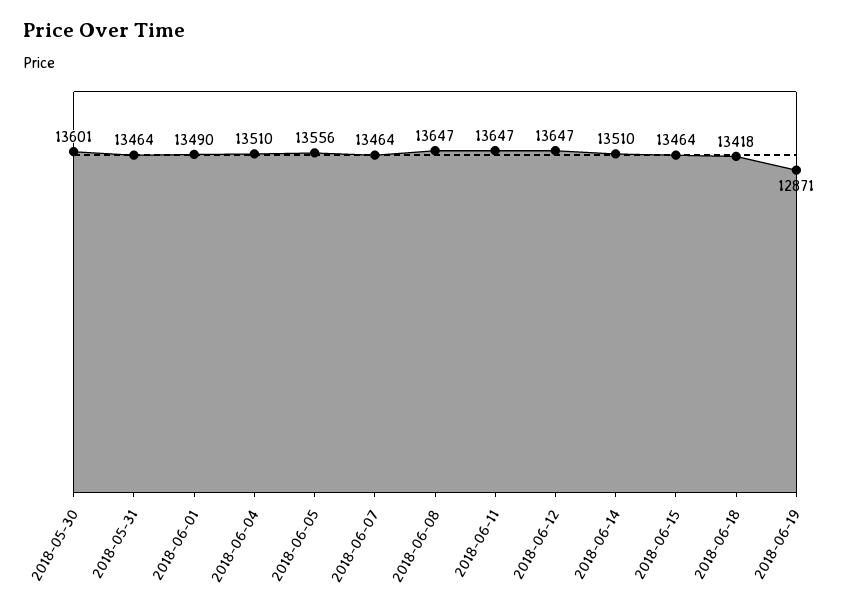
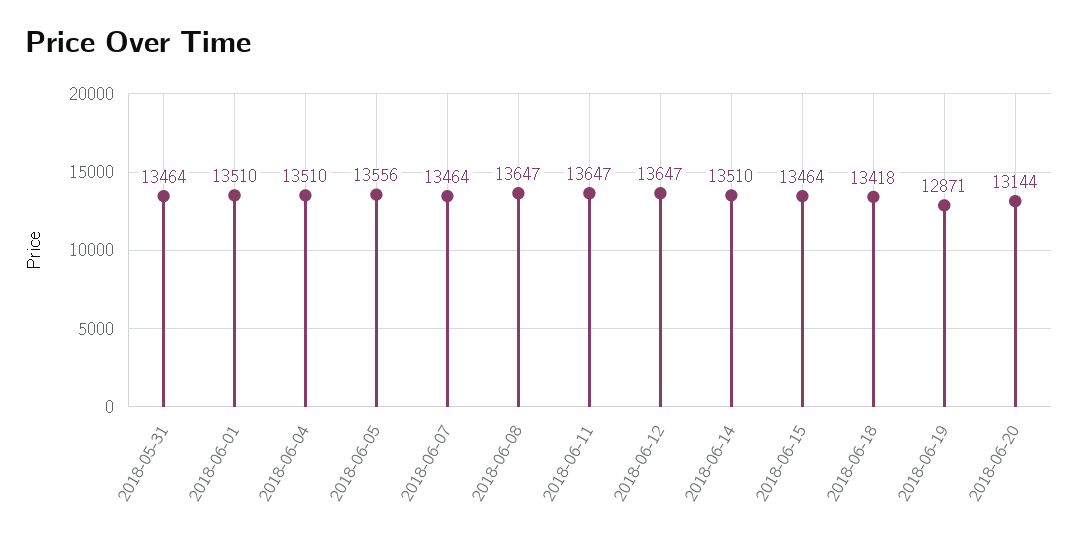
2018-05-30: 13601 -> none
2018-06-01: 13490 -> 13510
2018-06-20: none -> 13144

